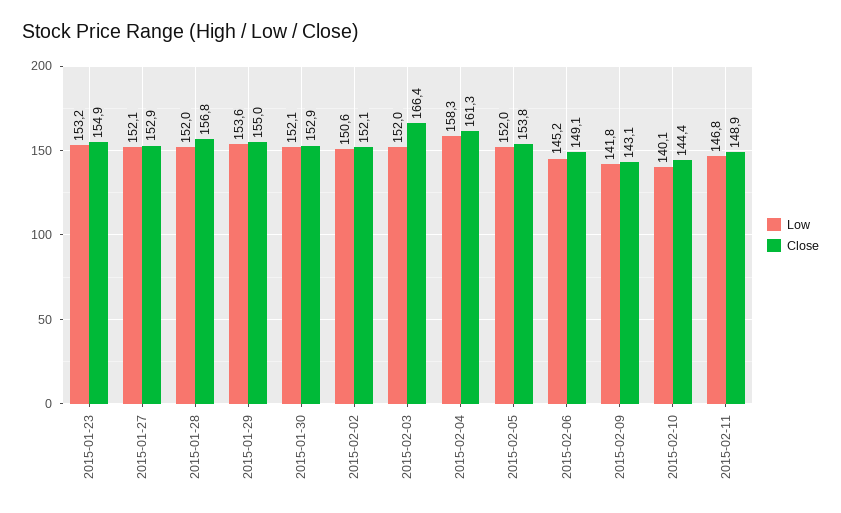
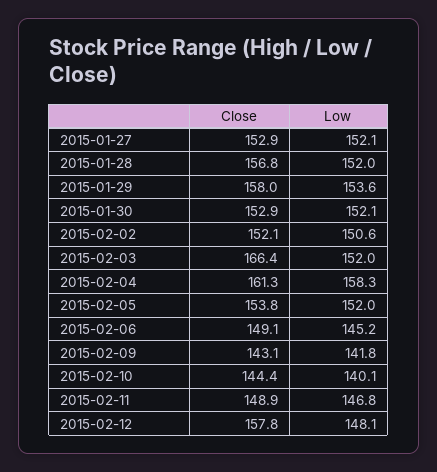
Low, 2015-01-23: 153.2 -> none
Close, 2015-01-23: 154.9 -> none
Close, 2015-01-29: 155 -> 158
Close, 2015-02-12: none -> 157.8
Low, 2015-02-12: none -> 148.1

